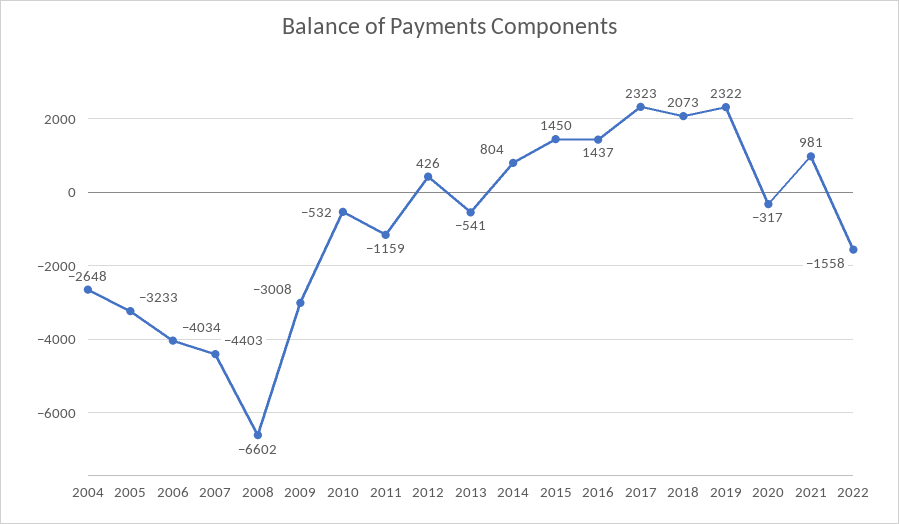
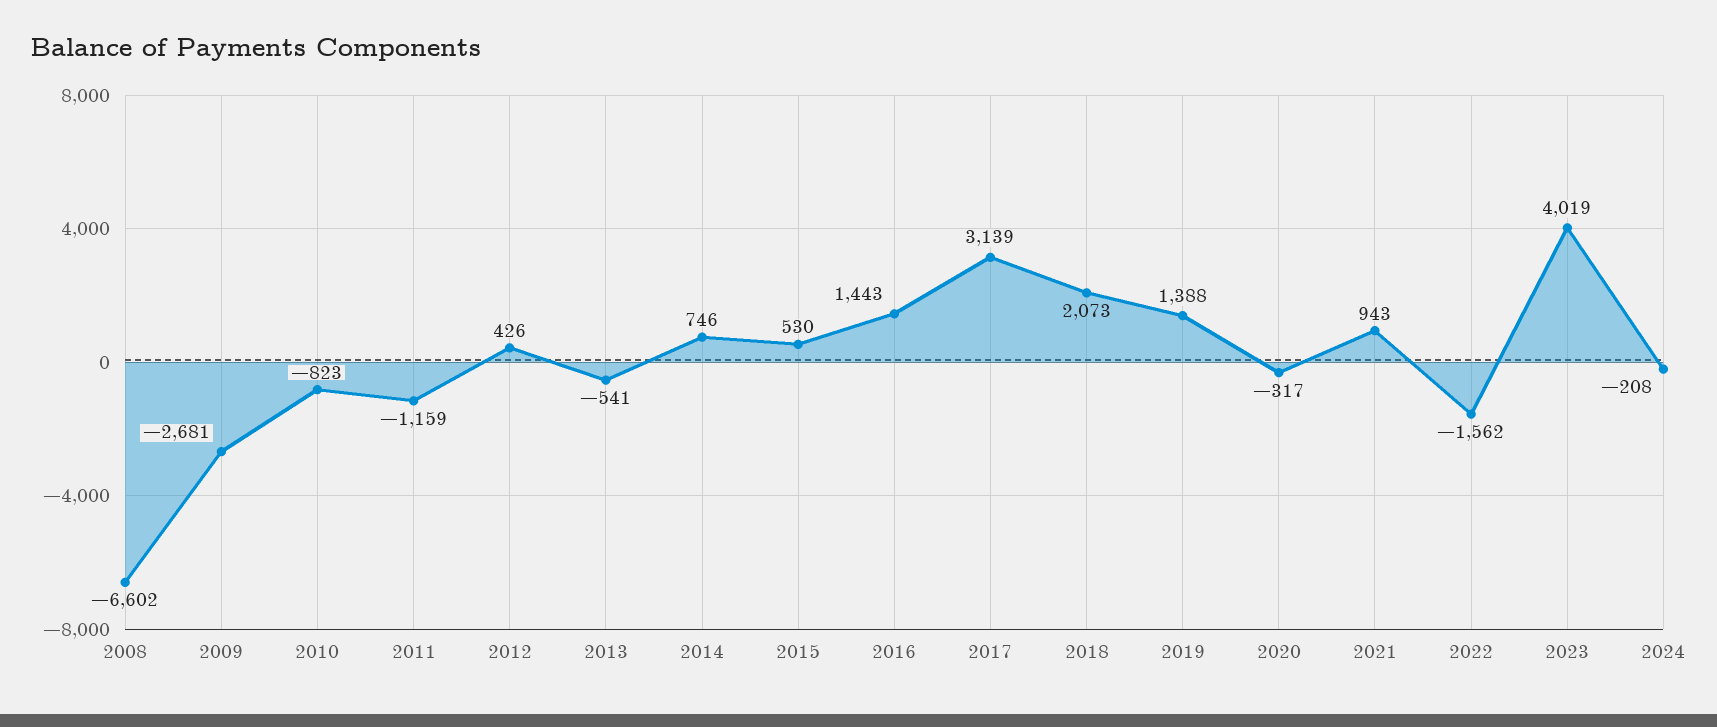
2004: -2648 -> none
2005: -3233 -> none
2006: -4034 -> none
2007: -4403 -> none
2009: -3008 -> -2681
2010: -532 -> -823
2014: 804 -> 746
2015: 1450 -> 530
2016: 1437 -> 1443
2017: 2323 -> 3139
2019: 2322 -> 1388
2021: 981 -> 943
2022: -1558 -> -1562
2023: none -> 4019
2024: none -> -208

